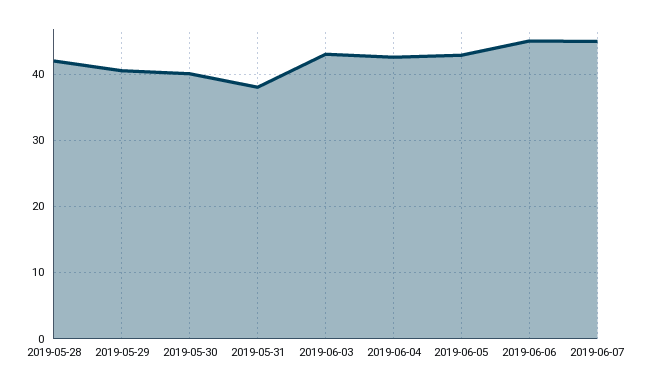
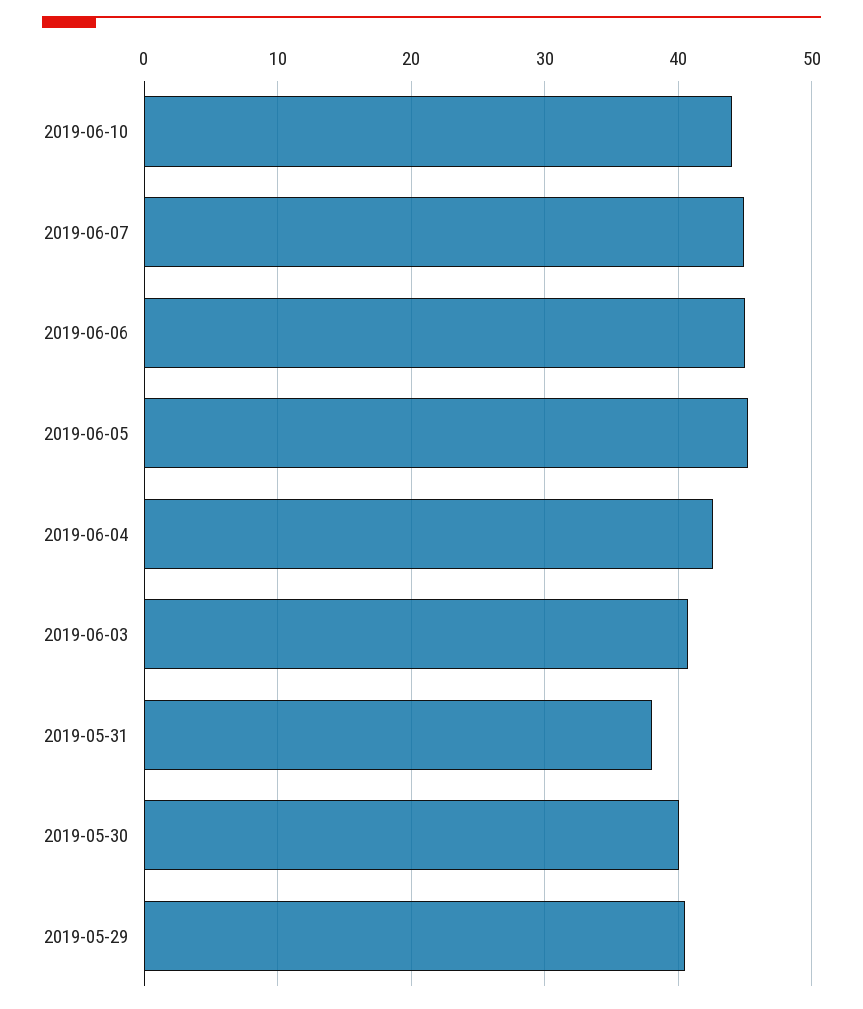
2019-05-28: 42 -> none
2019-06-03: 43 -> 41
2019-06-05: 43 -> 45
2019-06-10: none -> 44

